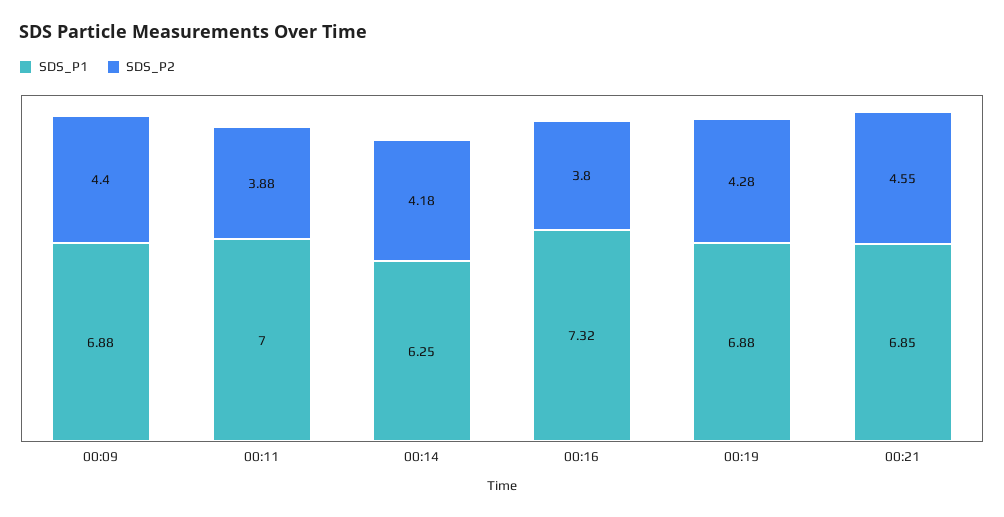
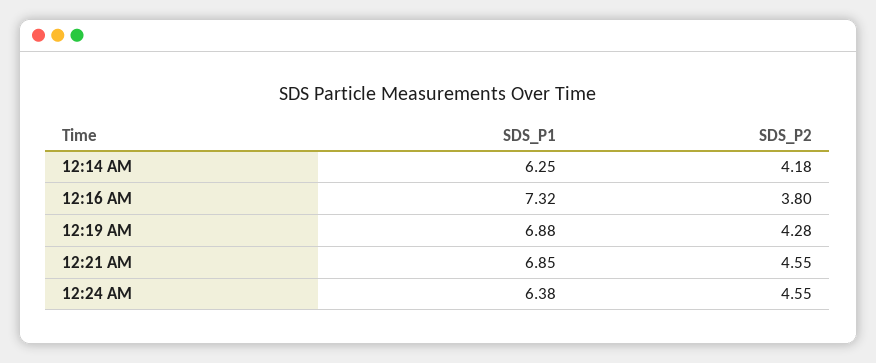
SDS_P1, 00:09: 6.88 -> none
SDS_P2, 00:09: 4.4 -> none
SDS_P1, 00:11: 7 -> none
SDS_P2, 00:11: 3.88 -> none
SDS_P1, 12:24 AM: none -> 6.38
SDS_P2, 12:24 AM: none -> 4.55

